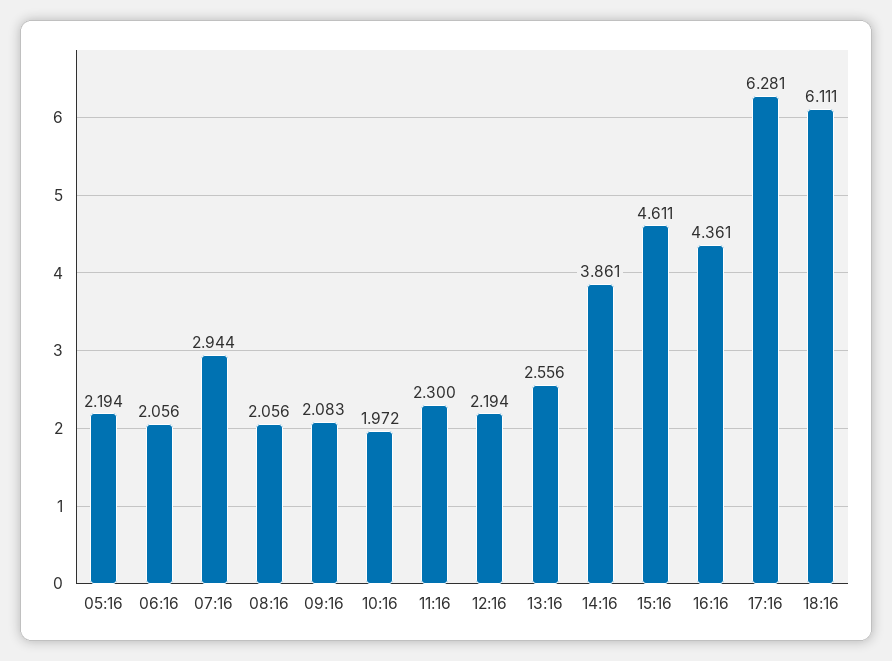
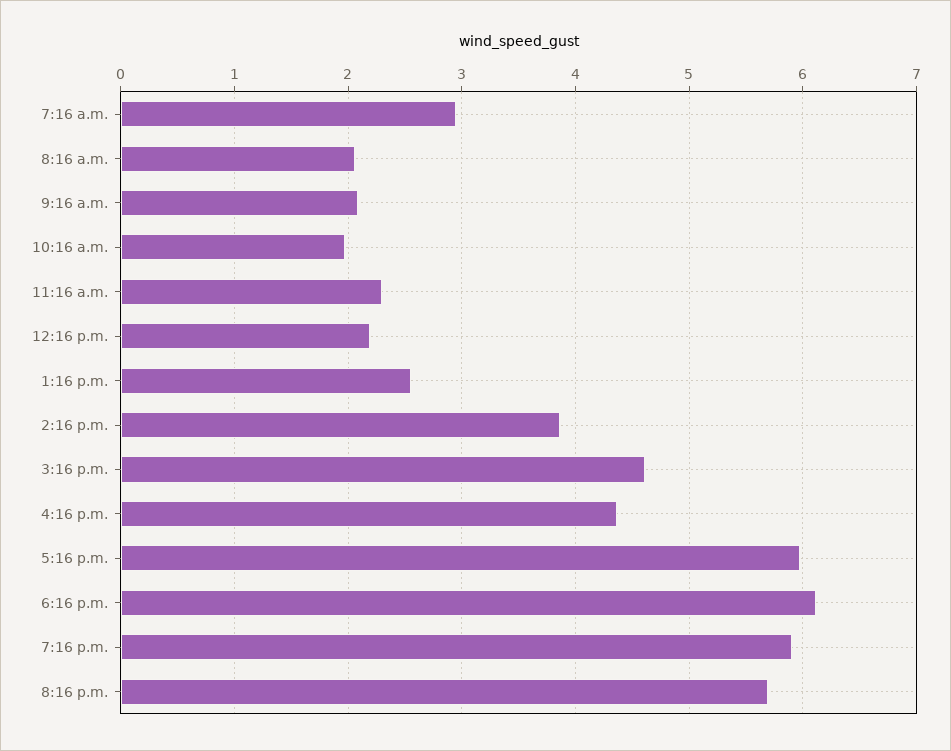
05:16: 2.194 -> none
06:16: 2.056 -> none
17:16: 6.281 -> 6
7:16 p.m.: none -> 5.9
8:16 p.m.: none -> 5.7

